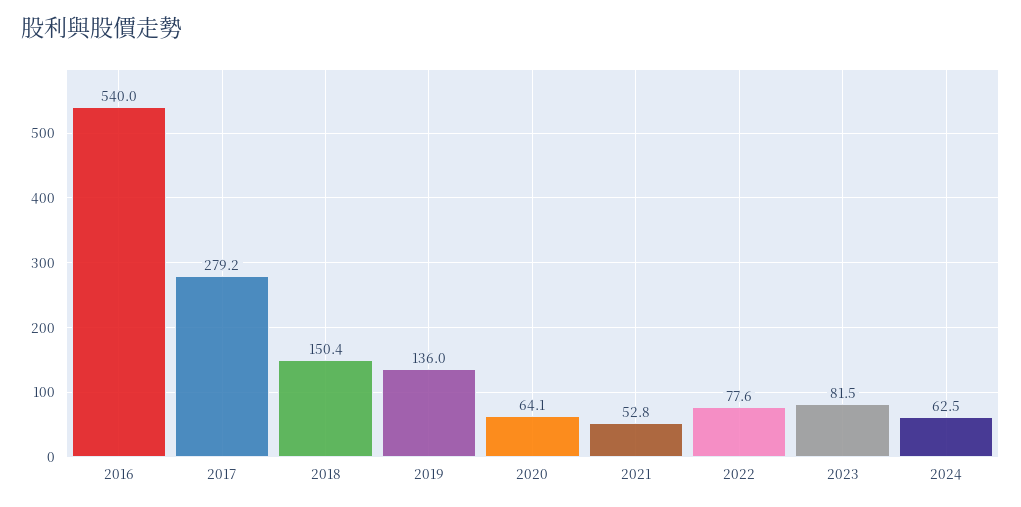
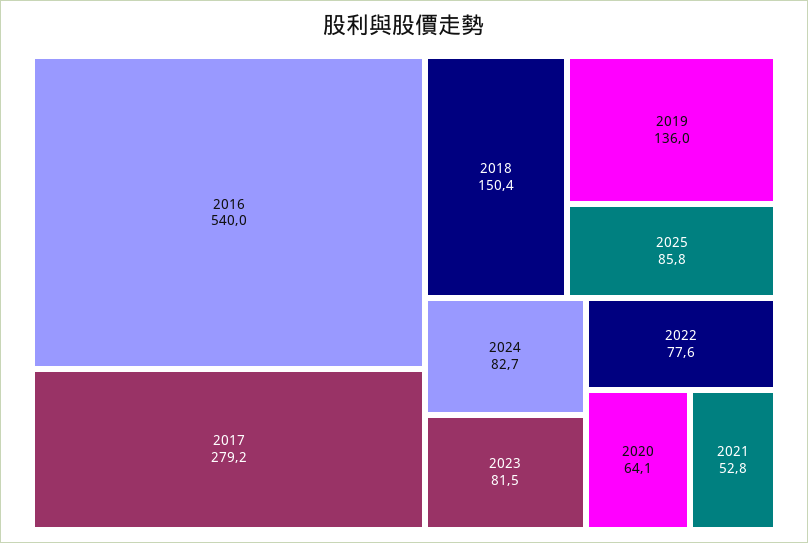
2024: 62.5 -> 82.7
2025: none -> 85.8

